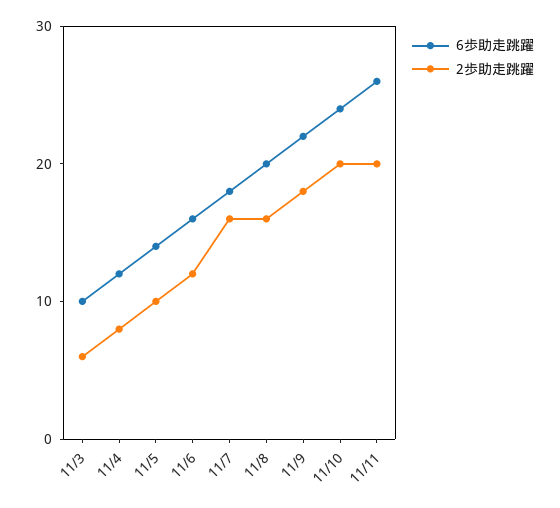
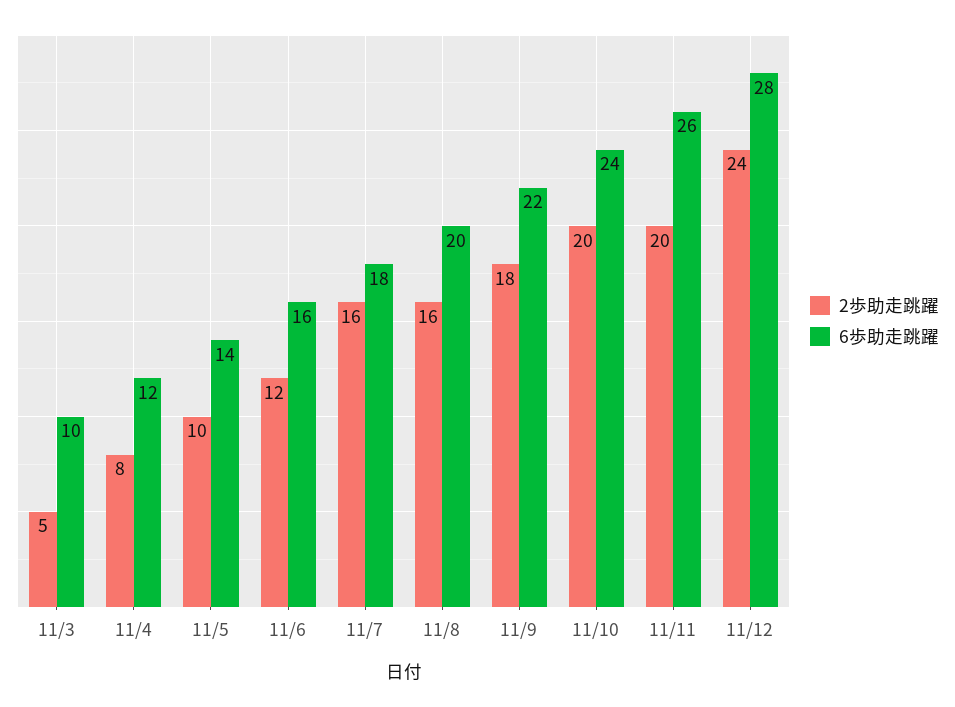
2歩助走跳躍, 11/3: 6 -> 5
2歩助走跳躍, 11/12: none -> 24
6歩助走跳躍, 11/12: none -> 28

